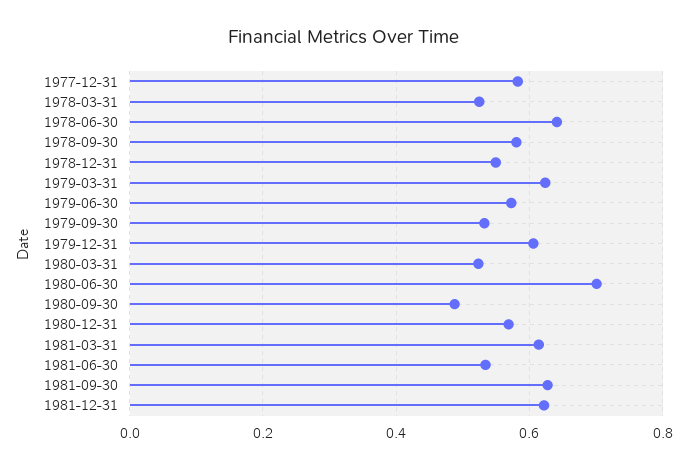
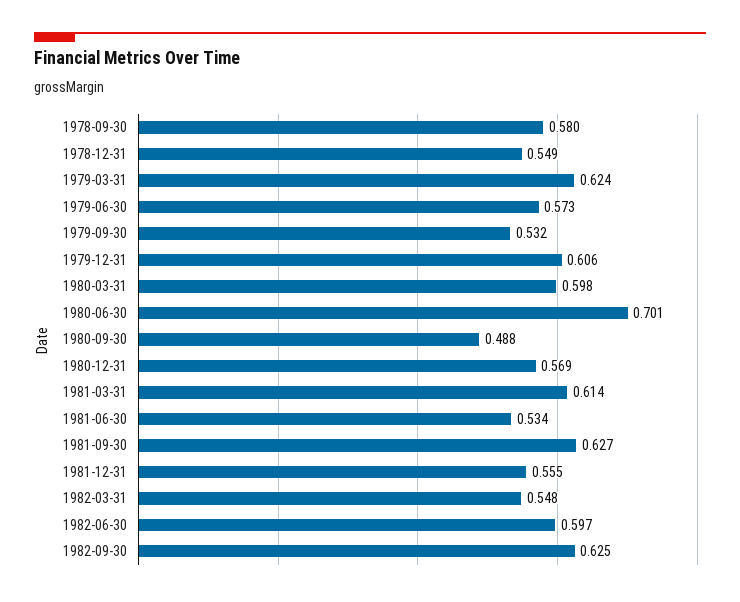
1977-12-31: 0.58 -> none
1978-03-31: 0.52 -> none
1978-06-30: 0.64 -> none
1980-03-31: 0.52 -> 0.598
1981-12-31: 0.62 -> 0.555
1982-03-31: none -> 0.548
1982-06-30: none -> 0.597
1982-09-30: none -> 0.625

